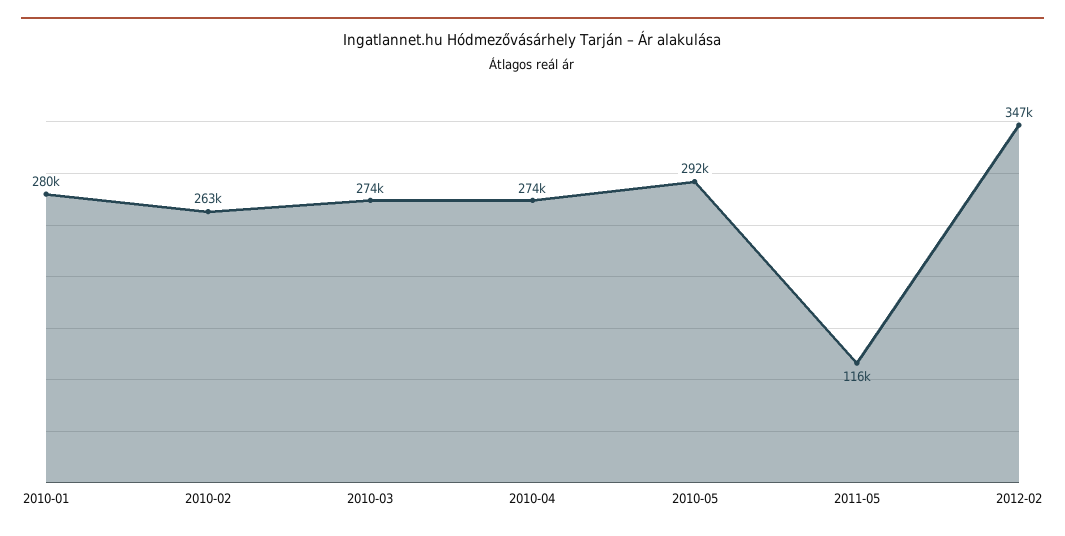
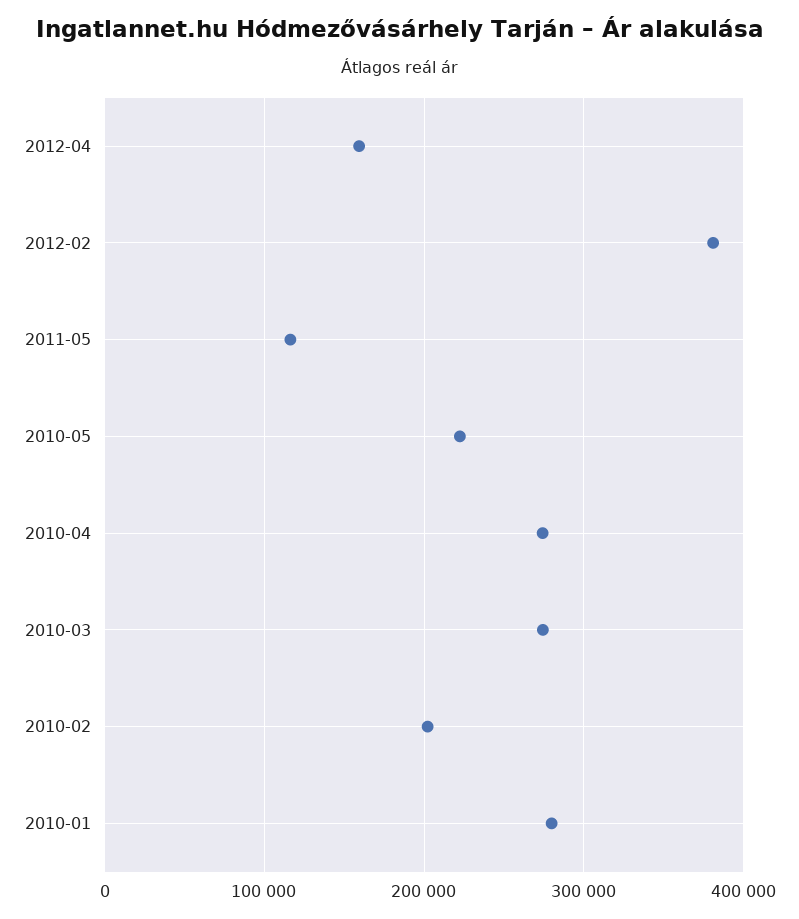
2010-02: 263000 -> 200000
2010-05: 292000 -> 220000
2012-02: 347000 -> 380000
2012-04: none -> 160000

